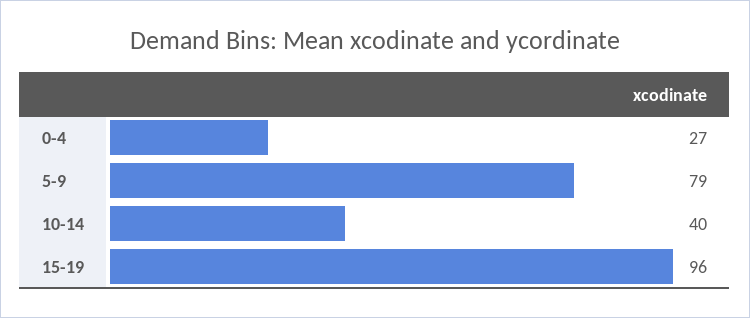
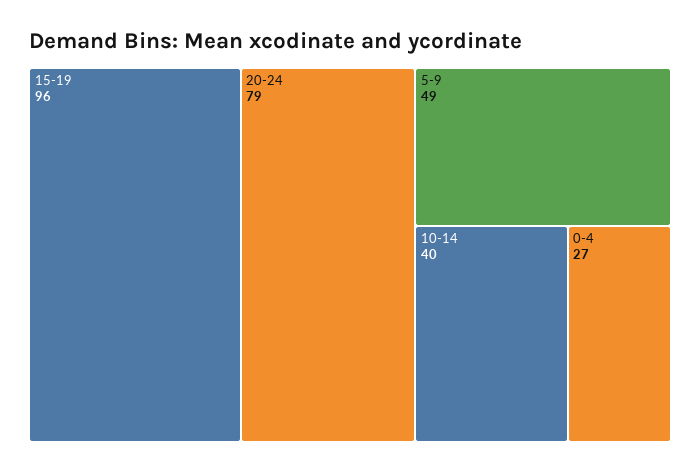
5-9: 79 -> 49
20-24: none -> 79

